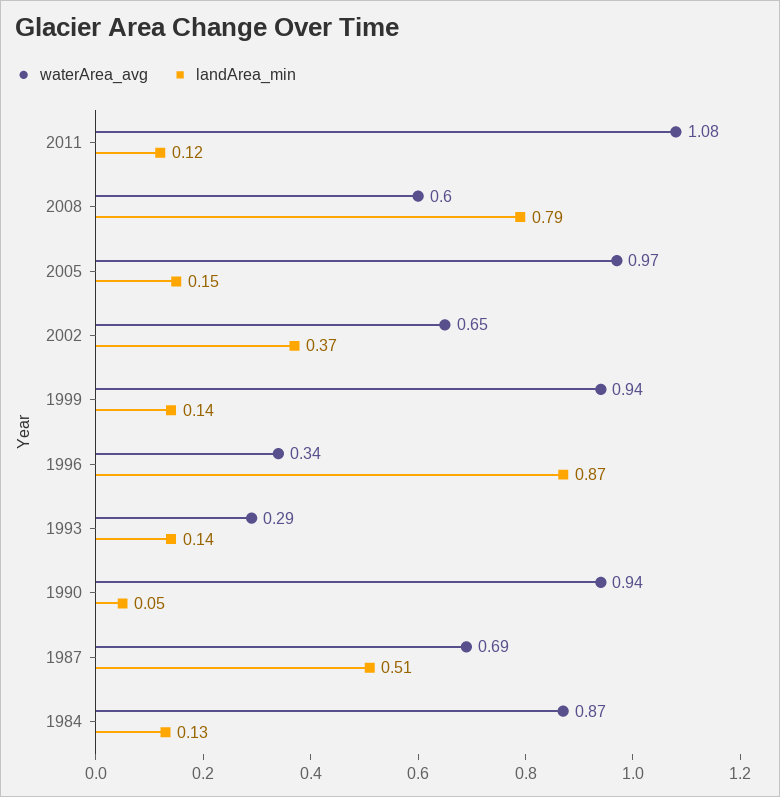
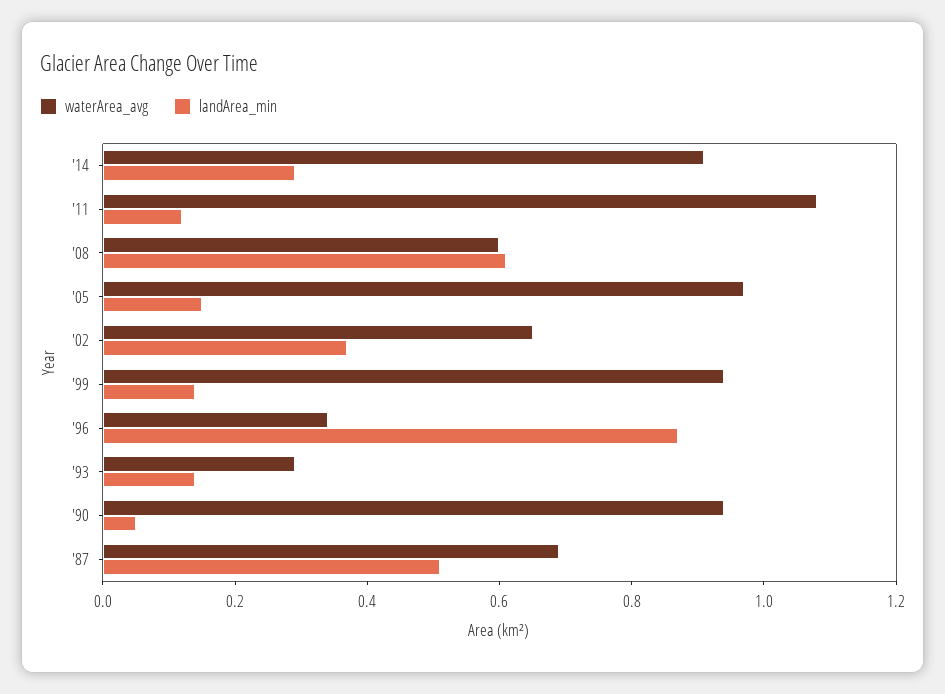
landArea_min, 2008: 0.79 -> 0.6
waterArea_avg, 1984: 0.87 -> none
landArea_min, 1984: 0.13 -> none
waterArea_avg, '14: none -> 0.9
landArea_min, '14: none -> 0.3

